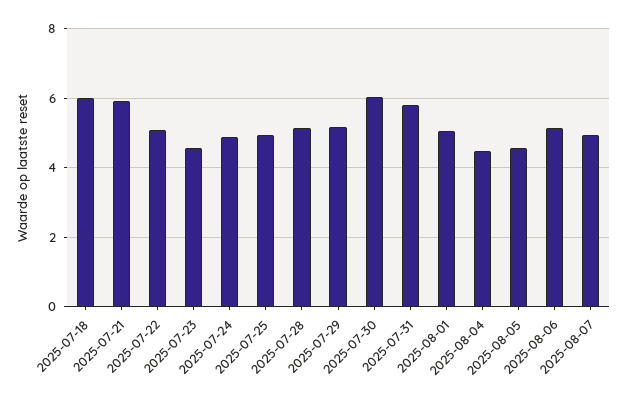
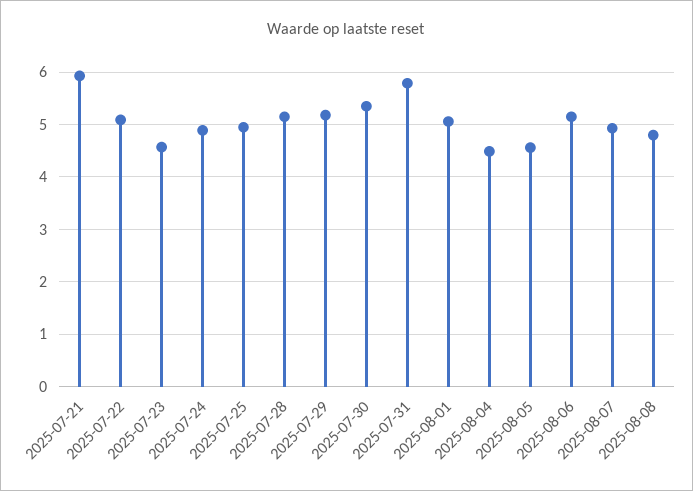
2025-07-18: 6 -> none
2025-07-30: 6 -> 5.4
2025-08-08: none -> 4.8

